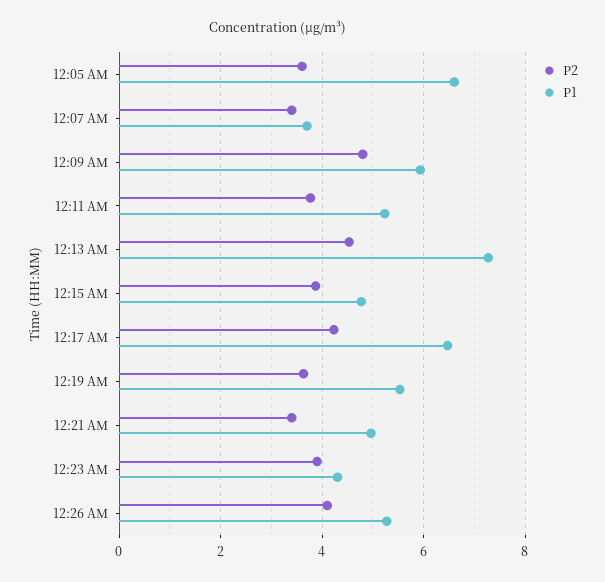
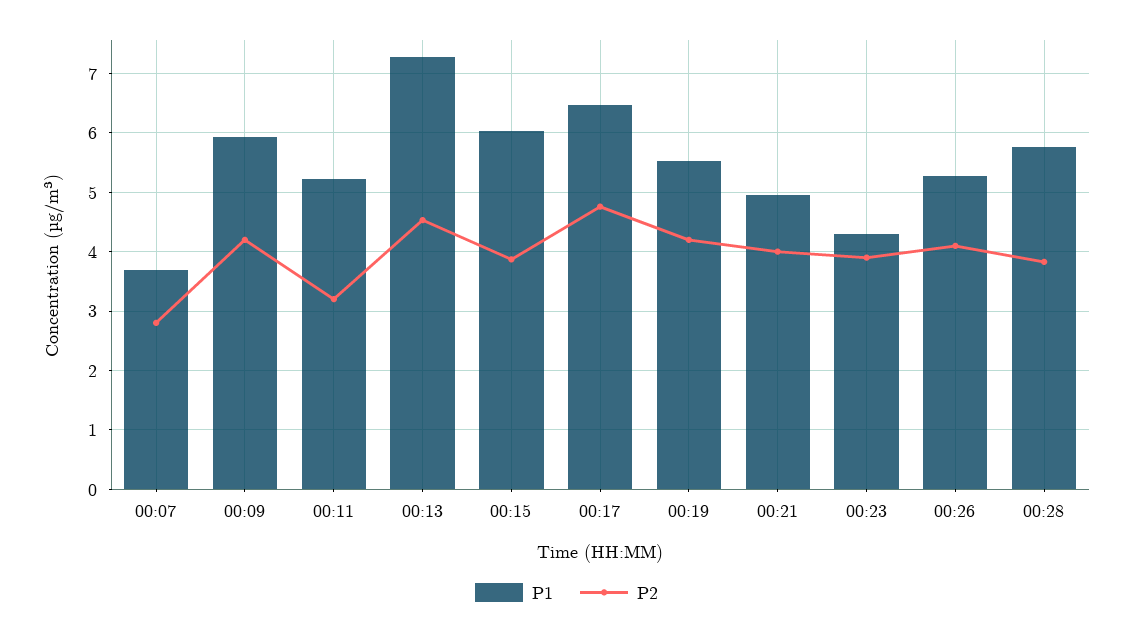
P2, 12:05 AM: 3.6 -> none
P1, 12:05 AM: 6.6 -> none
P2, 12:07 AM: 3.4 -> 2.8
P2, 12:09 AM: 4.8 -> 4.2
P2, 12:11 AM: 3.8 -> 3.2
P1, 12:15 AM: 4.8 -> 6
P2, 12:17 AM: 4.2 -> 4.8
P2, 12:19 AM: 3.6 -> 4.2
P2, 12:21 AM: 3.4 -> 4
P1, 00:28: none -> 5.8
P2, 00:28: none -> 3.8

